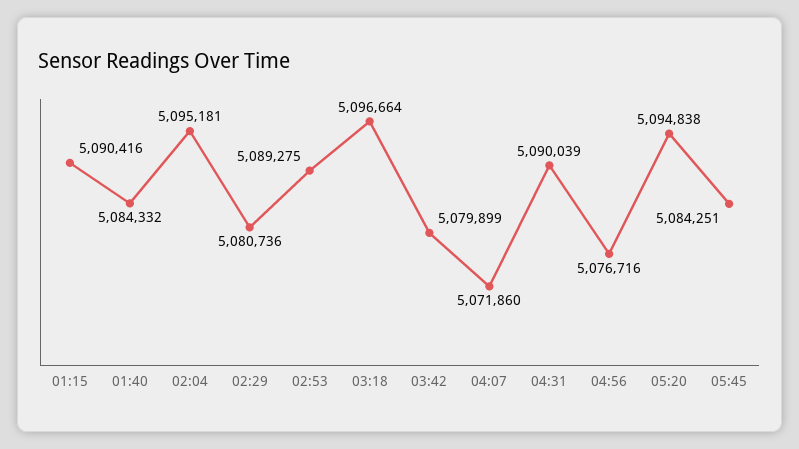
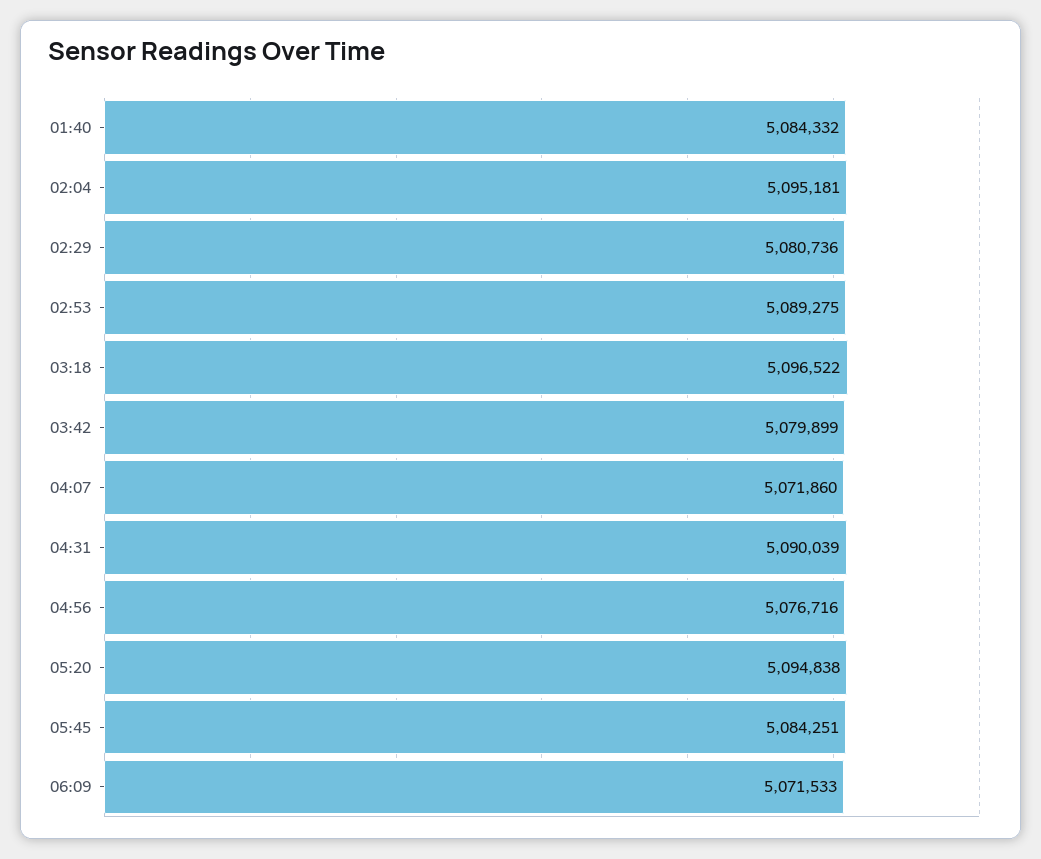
01:15: 5090416 -> none
03:18: 5096664 -> 5096522
06:09: none -> 5071533

